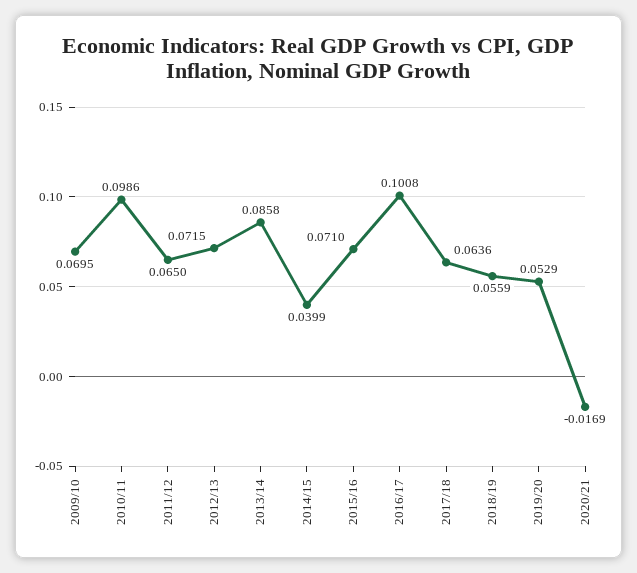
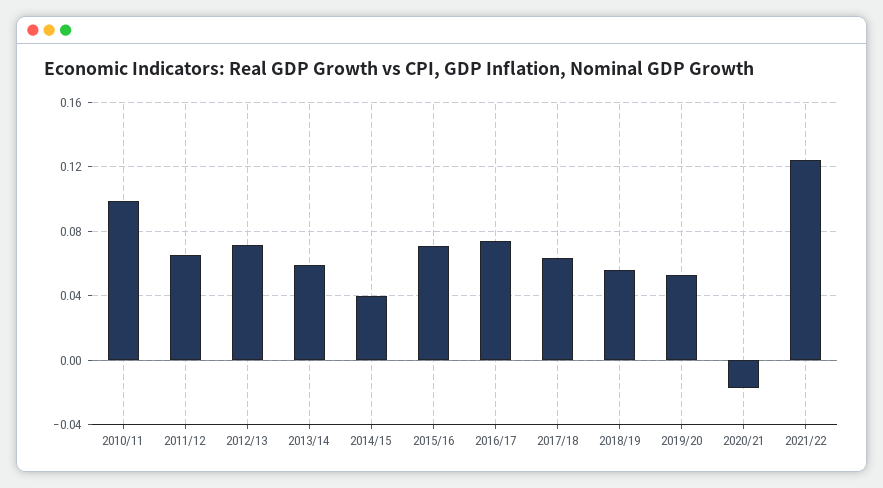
2009/10: 0.0695 -> none
2013/14: 0.0858 -> 0.06
2016/17: 0.1008 -> 0.075
2021/22: none -> 0.125

